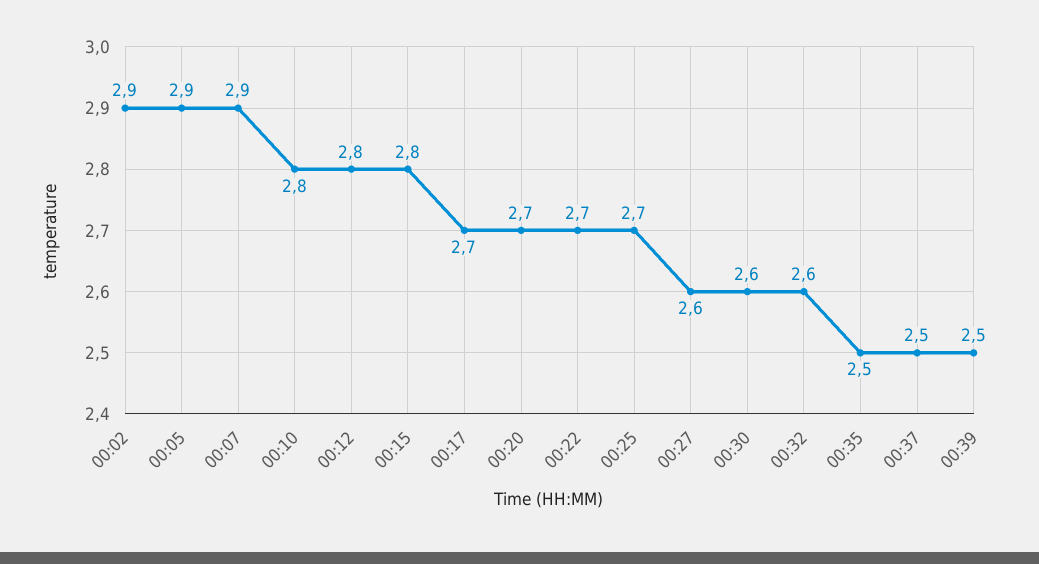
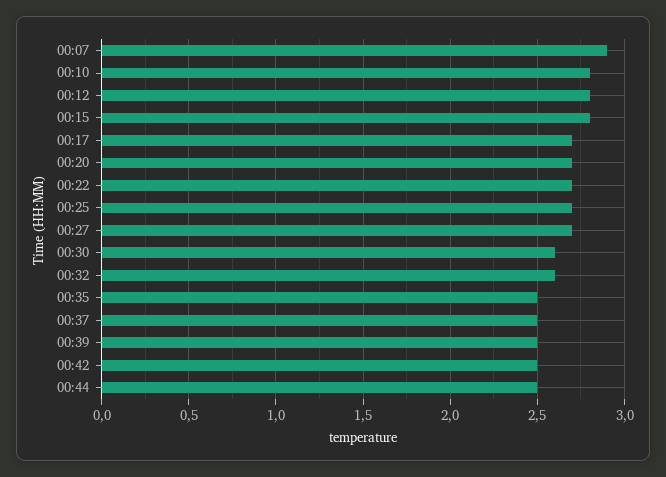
00:02: 2.9 -> none
00:05: 2.9 -> none
00:27: 2.6 -> 2.7
00:42: none -> 2.5
00:44: none -> 2.5

